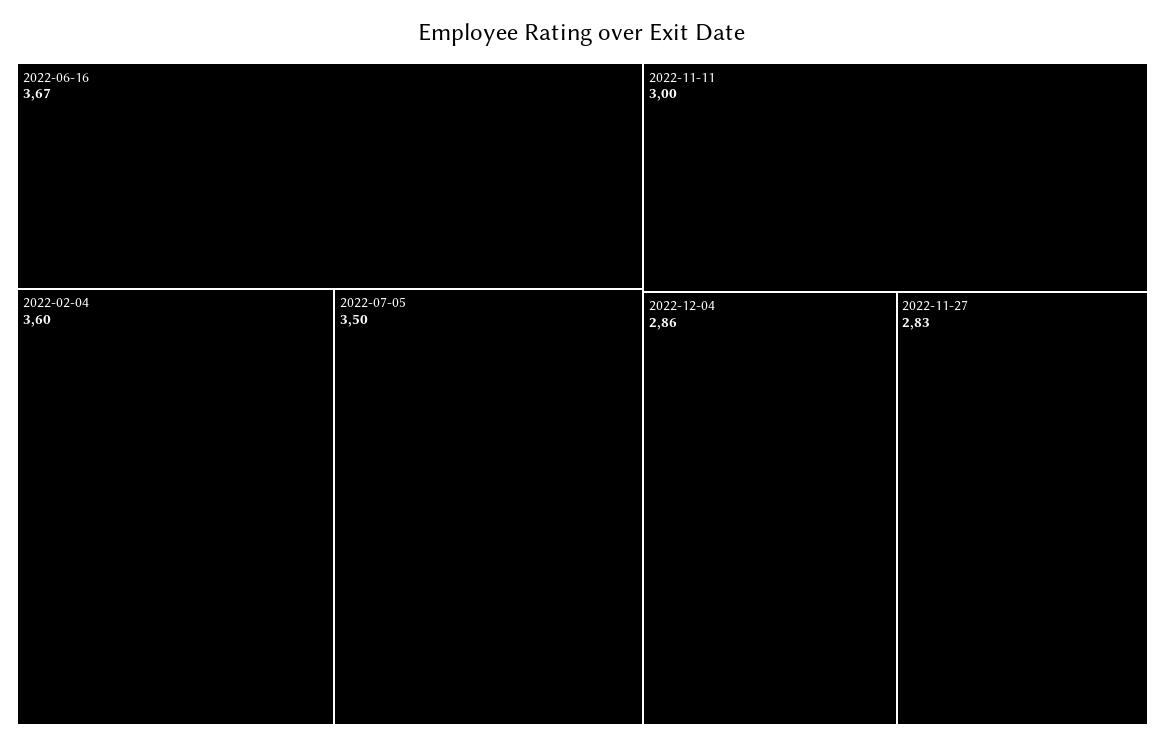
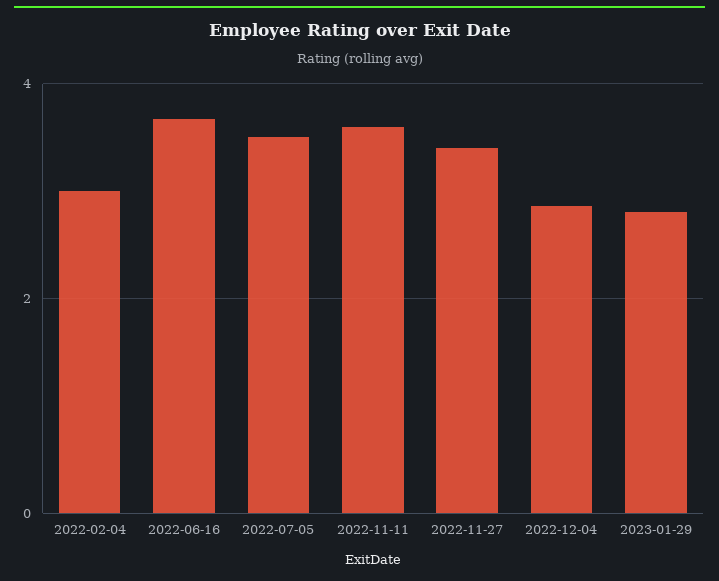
2022-02-04: 3.6 -> 3
2022-11-11: 3 -> 3.6
2022-11-27: 2.83 -> 3.4
2023-01-29: none -> 2.8

